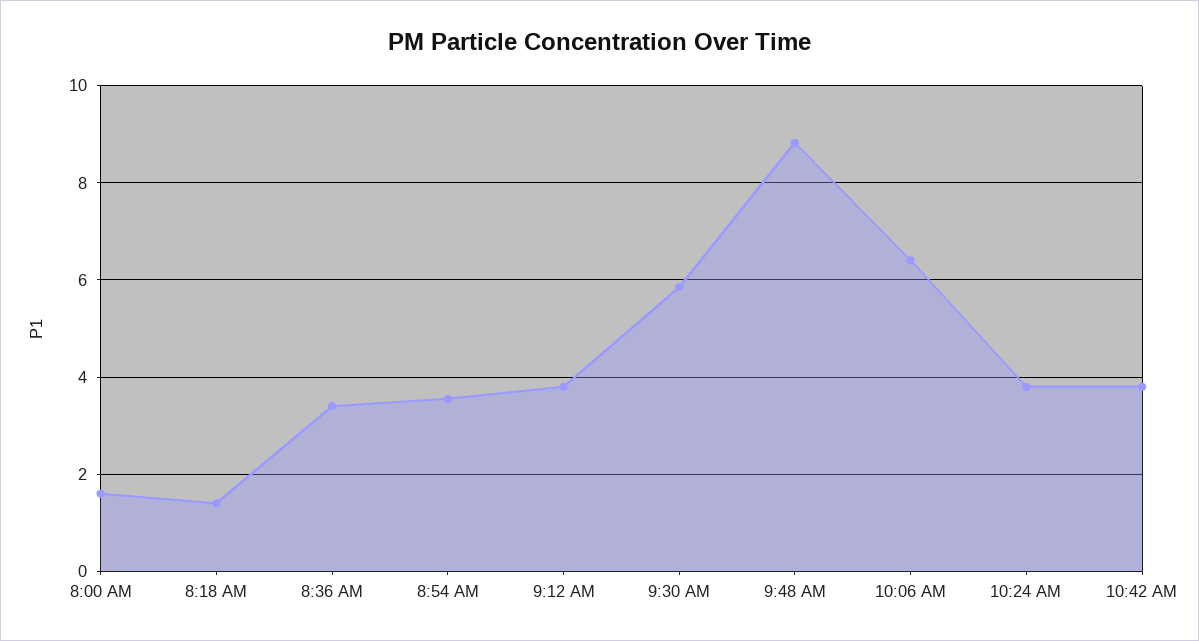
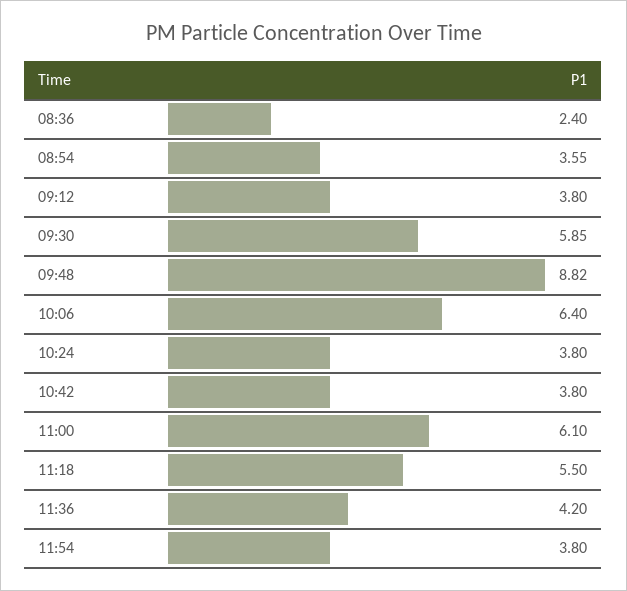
8:00 AM: 1.6 -> none
8:18 AM: 1.4 -> none
8:36 AM: 3.4 -> 2.4
11:00: none -> 6.1
11:18: none -> 5.5
11:36: none -> 4.2
11:54: none -> 3.8

